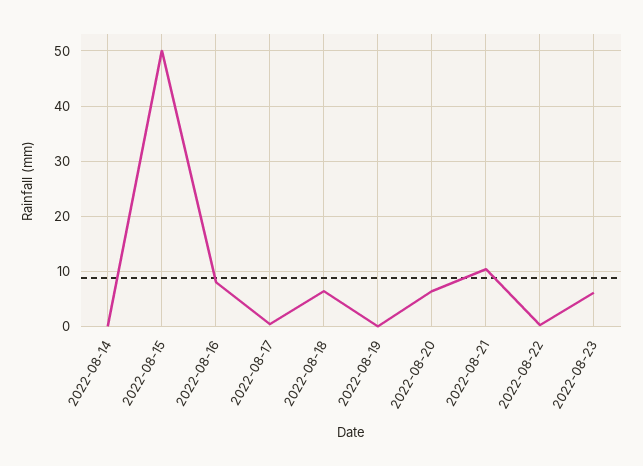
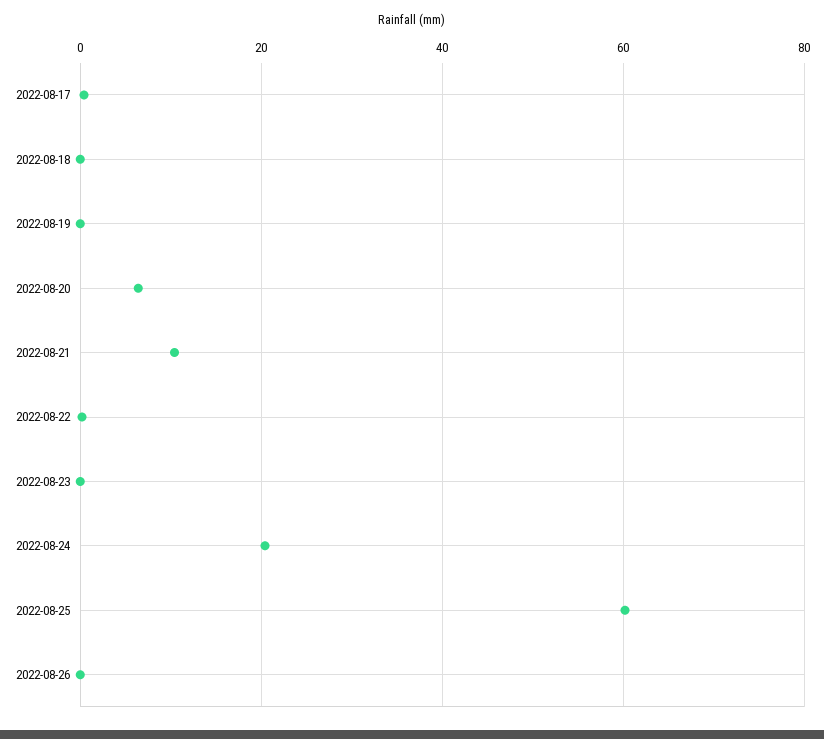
2022-08-14: 0 -> none
2022-08-15: 50 -> none
2022-08-16: 8 -> none
2022-08-18: 6 -> 0
2022-08-23: 6 -> 0
2022-08-24: none -> 20
2022-08-25: none -> 60
2022-08-26: none -> 0

